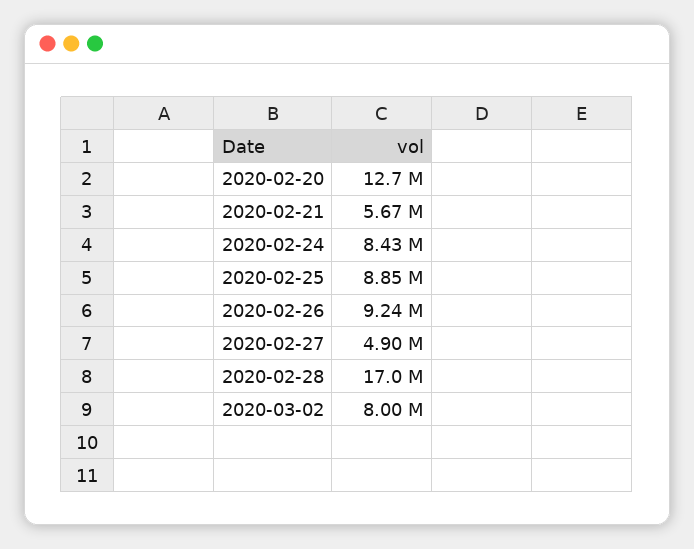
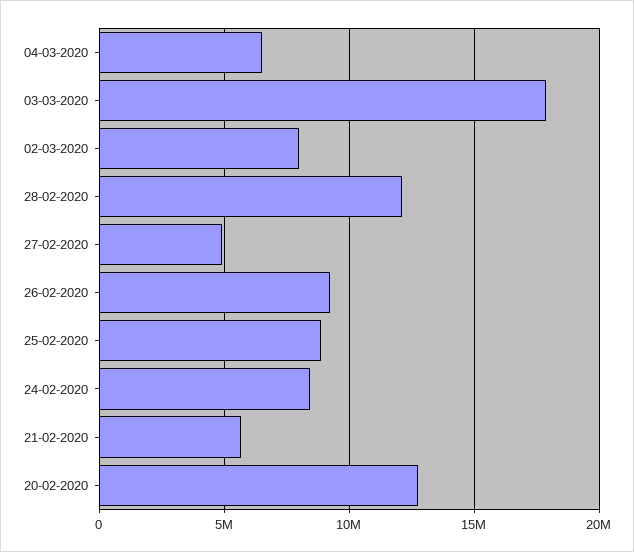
2020-02-28: 17000000 -> 12000000
04-03-2020: none -> 6500000
03-03-2020: none -> 18000000

